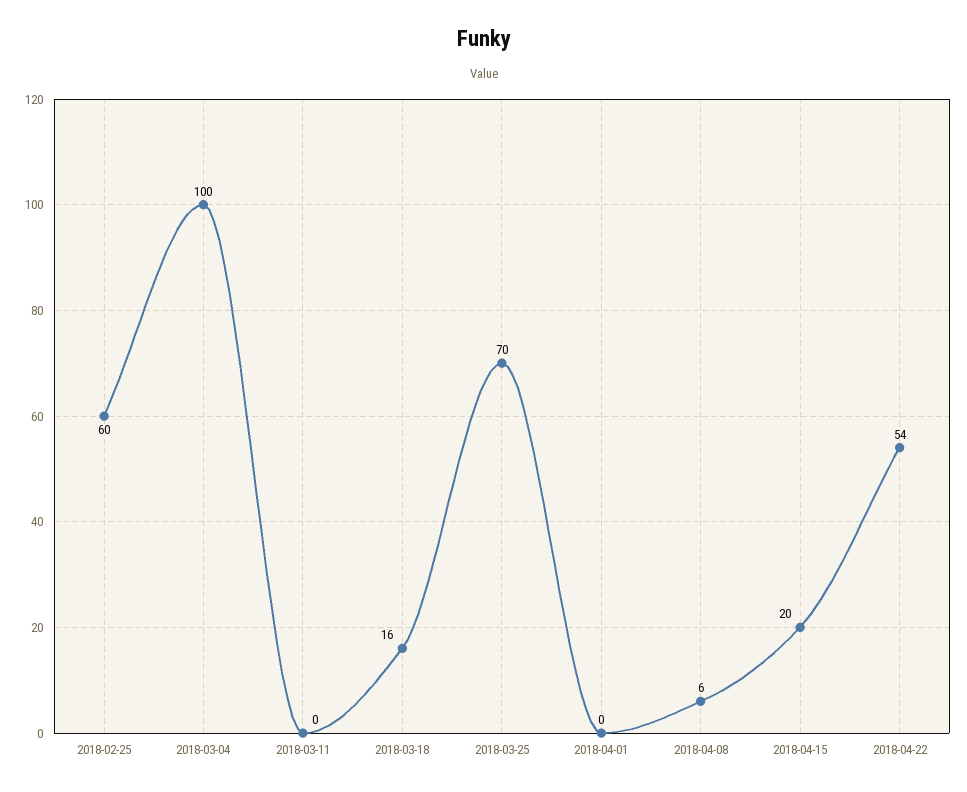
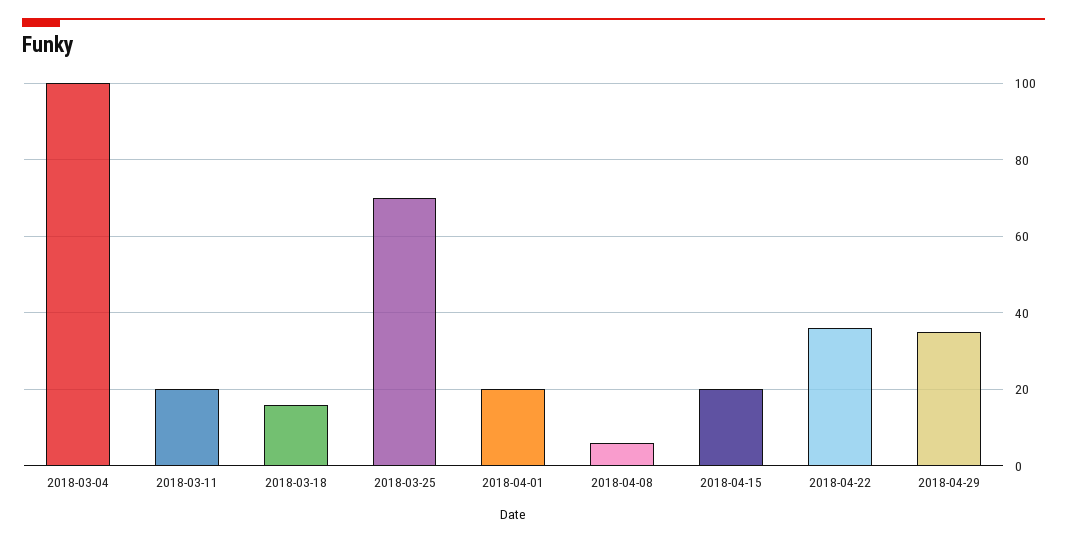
2018-02-25: 60 -> none
2018-03-11: 0 -> 20
2018-04-01: 0 -> 20
2018-04-22: 54 -> 35
2018-04-29: none -> 35

